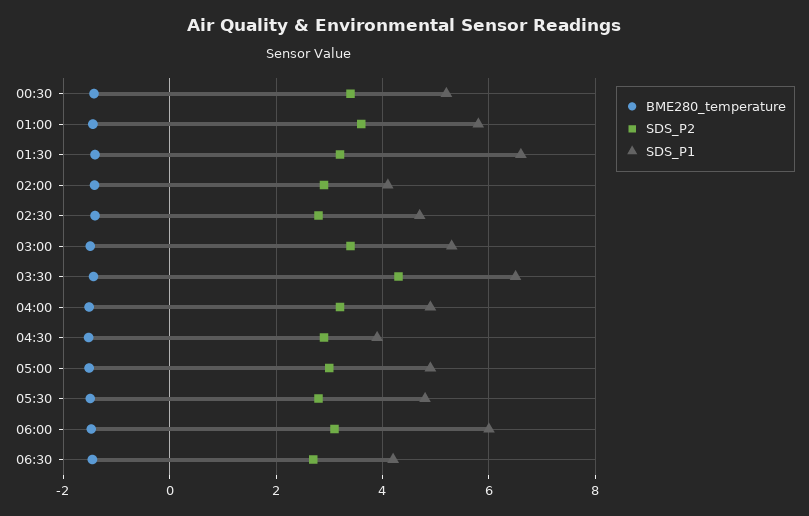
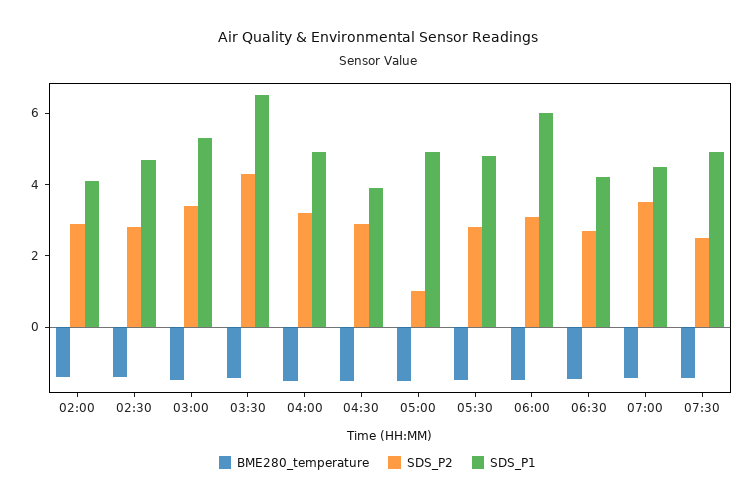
BME280_temperature, 00:30: -1.4 -> none
SDS_P2, 00:30: 3.4 -> none
SDS_P1, 00:30: 5.2 -> none
BME280_temperature, 01:00: -1.4 -> none
SDS_P2, 01:00: 3.6 -> none
SDS_P1, 01:00: 5.8 -> none
BME280_temperature, 01:30: -1.4 -> none
SDS_P2, 01:30: 3.2 -> none
SDS_P1, 01:30: 6.6 -> none
SDS_P2, 05:00: 3 -> 1
BME280_temperature, 07:00: none -> -1.5
SDS_P2, 07:00: none -> 3.5
SDS_P1, 07:00: none -> 4.5
BME280_temperature, 07:30: none -> -1.5
SDS_P2, 07:30: none -> 2.5
SDS_P1, 07:30: none -> 5

